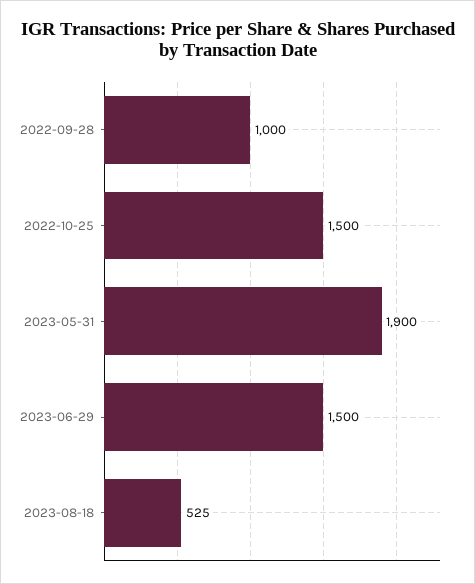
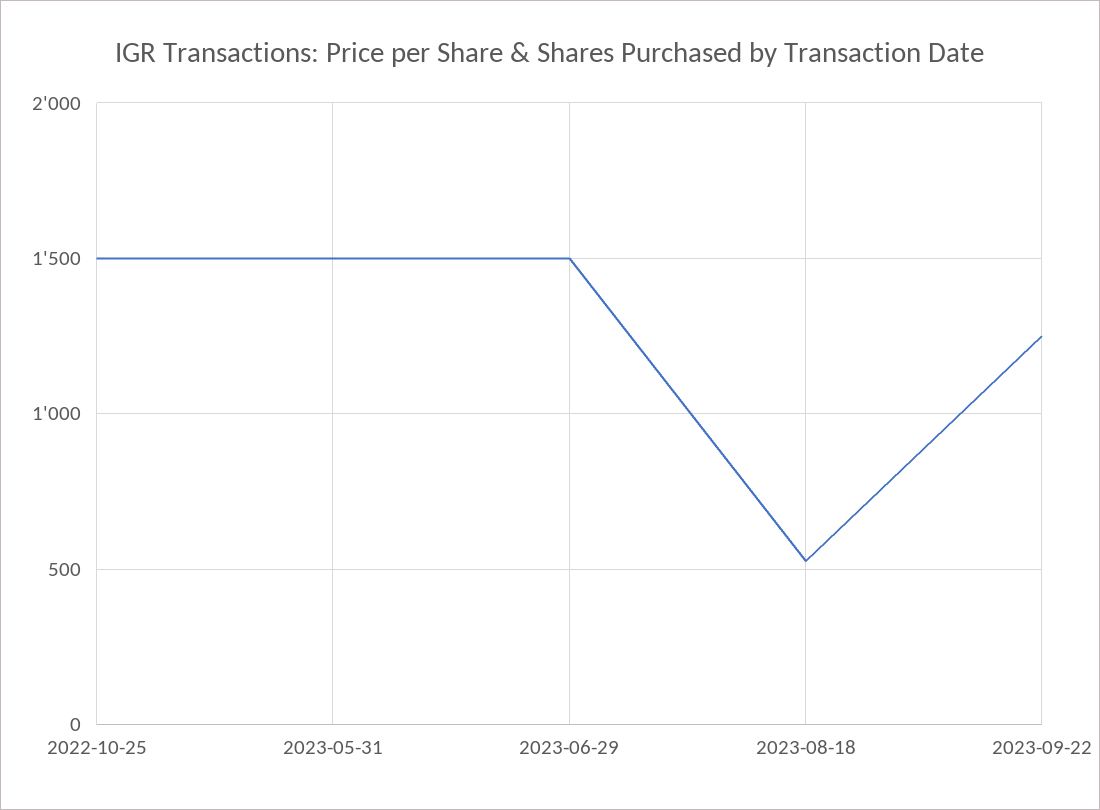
2022-09-28: 1000 -> none
2023-05-31: 1900 -> 1500
2023-09-22: none -> 1250

